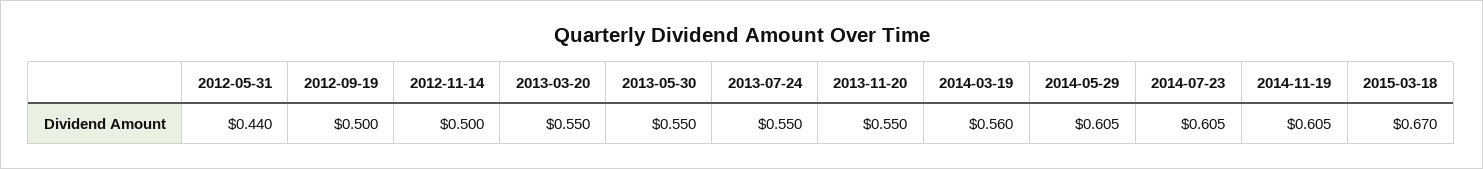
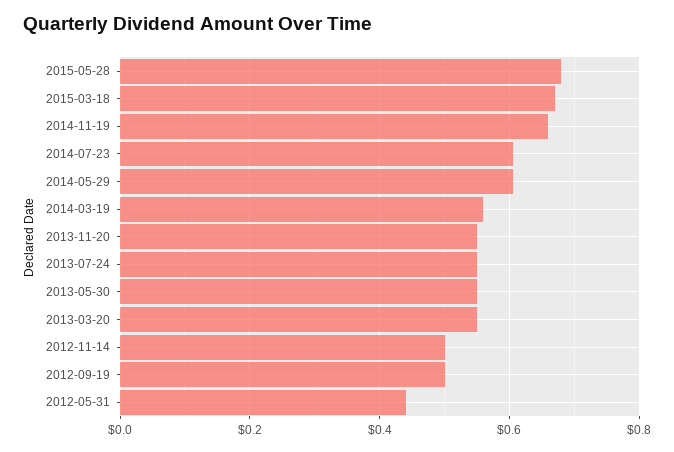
2014-11-19: 0.605 -> 0.66
2015-05-28: none -> 0.68

